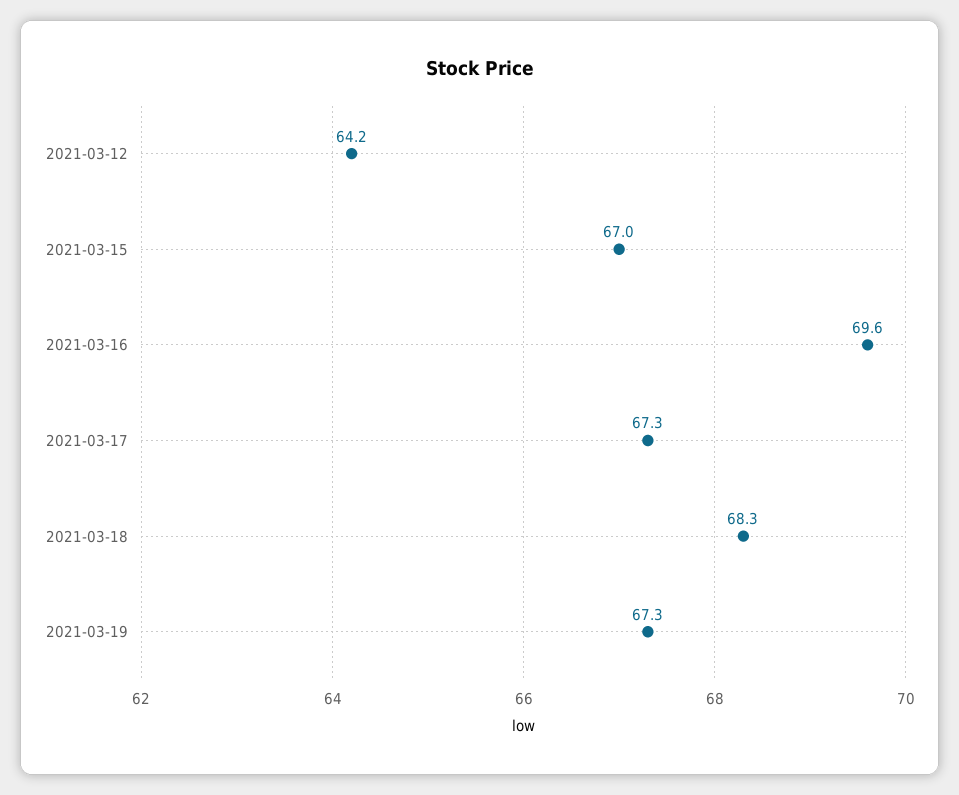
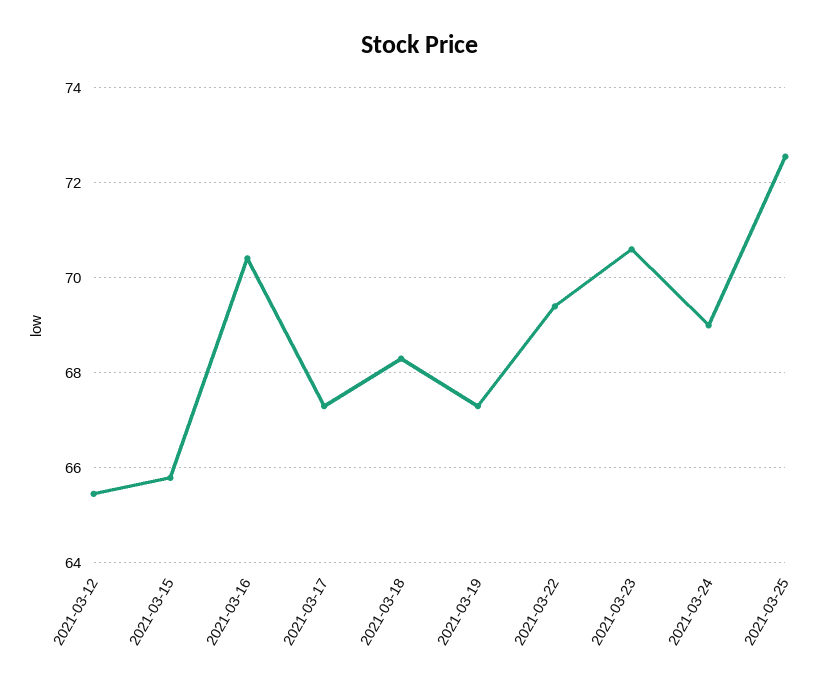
2021-03-12: 64.2 -> 65.4
2021-03-15: 67 -> 65.8
2021-03-16: 69.6 -> 70.4
2021-03-22: none -> 69.4
2021-03-23: none -> 70.6
2021-03-24: none -> 69
2021-03-25: none -> 72.6

